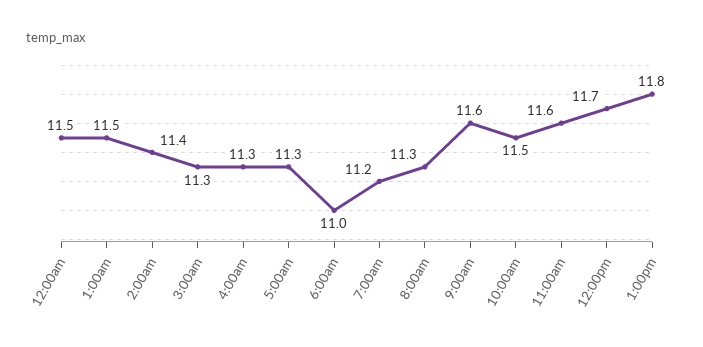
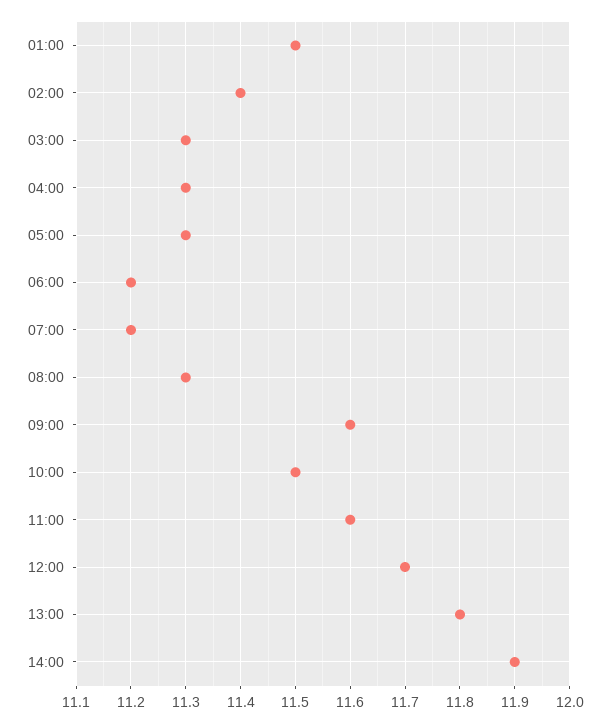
12:00am: 11.5 -> none
6:00am: 11 -> 11.2
14:00: none -> 11.9

